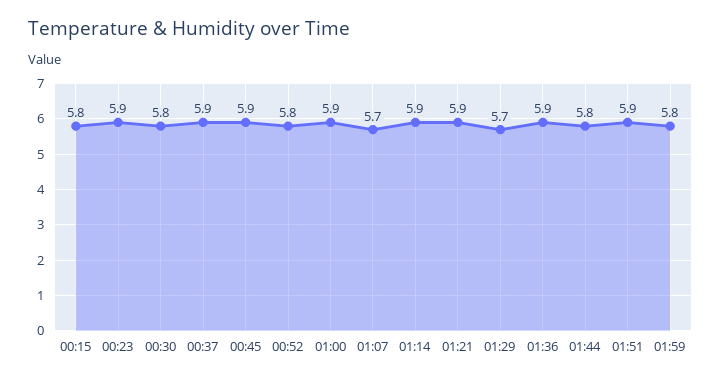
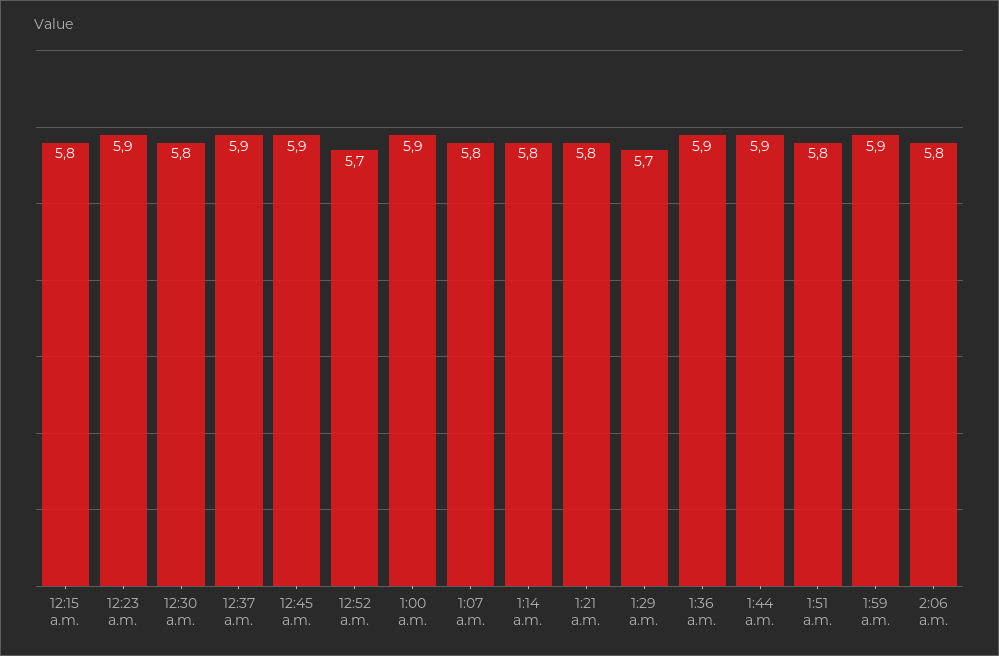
00:52: 5.8 -> 5.7
01:07: 5.7 -> 5.8
01:14: 5.9 -> 5.8
01:21: 5.9 -> 5.8
01:44: 5.8 -> 5.9
01:51: 5.9 -> 5.8
01:59: 5.8 -> 5.9
2:06 a.m.: none -> 5.8

